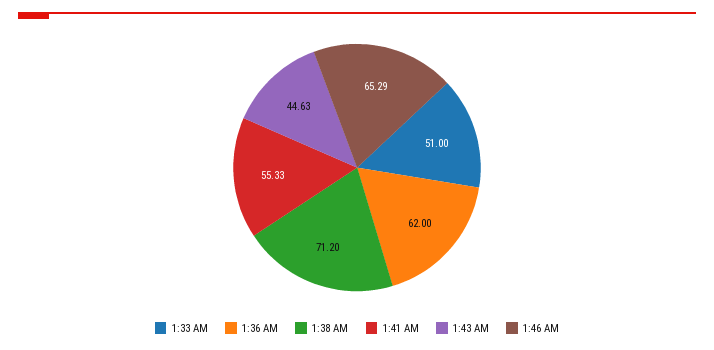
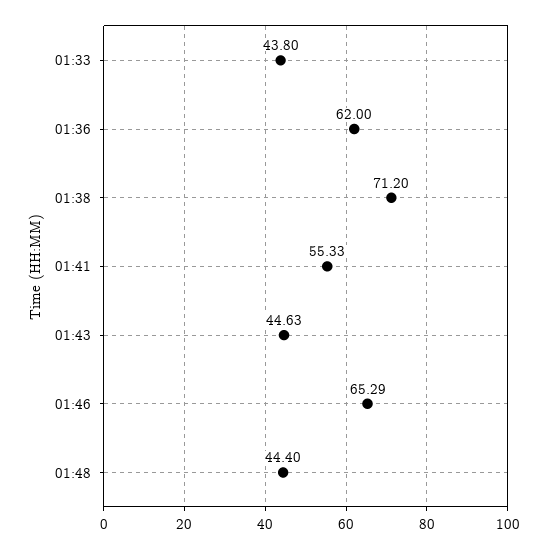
1:33 AM: 51 -> 43.8
01:48: none -> 44.4

